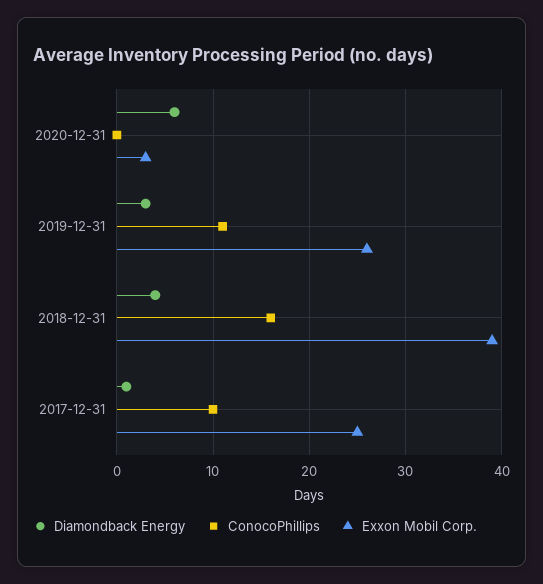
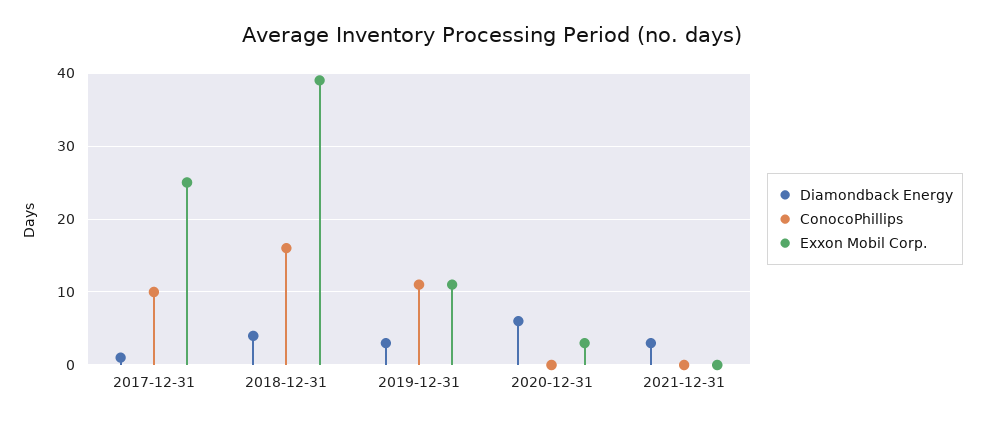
Exxon Mobil Corp., 2019-12-31: 26 -> 11
Diamondback Energy, 2021-12-31: none -> 3
ConocoPhillips, 2021-12-31: none -> 0
Exxon Mobil Corp., 2021-12-31: none -> 0

